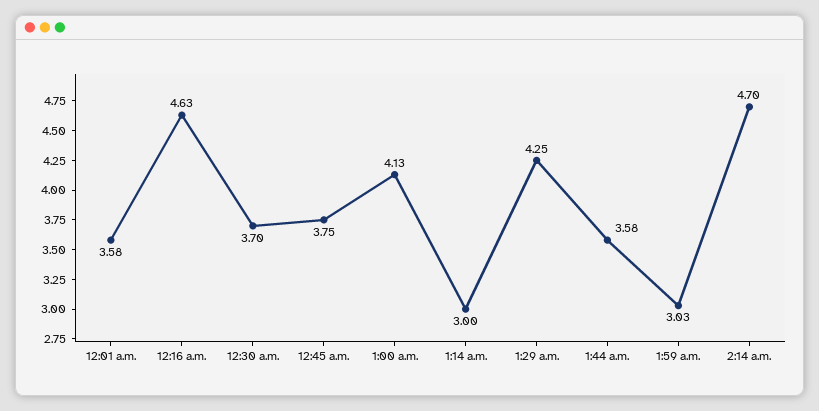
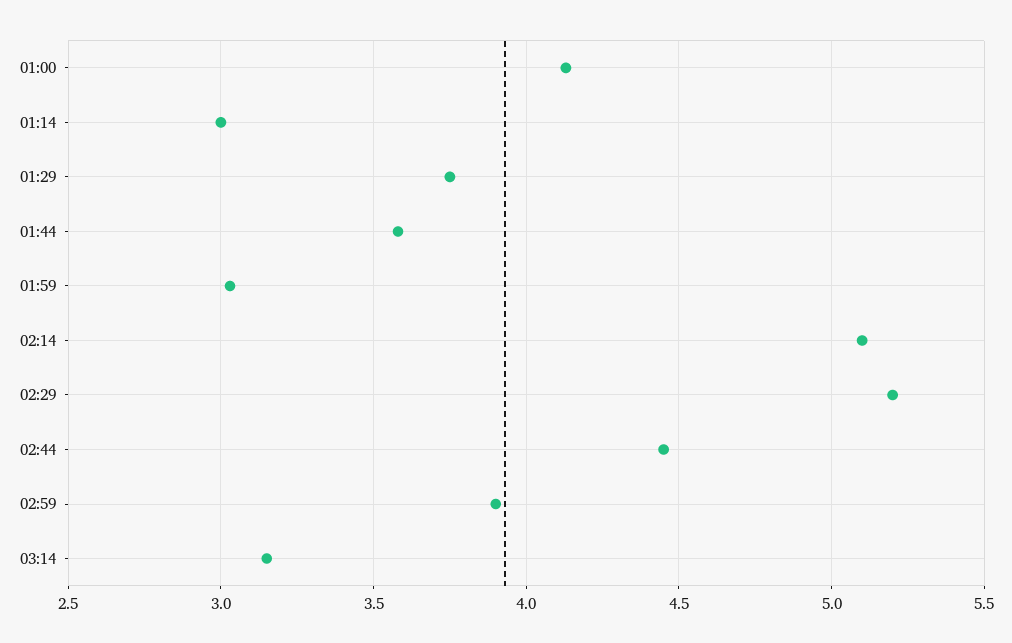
12:01 a.m.: 3.58 -> none
12:16 a.m.: 4.63 -> none
12:30 a.m.: 3.7 -> none
12:45 a.m.: 3.75 -> none
1:29 a.m.: 4.25 -> 3.75
2:14 a.m.: 4.7 -> 5.1
02:29: none -> 5.2
02:44: none -> 4.45
02:59: none -> 3.9
03:14: none -> 3.15

